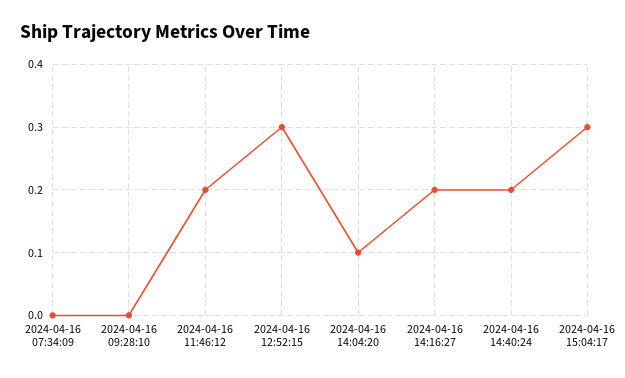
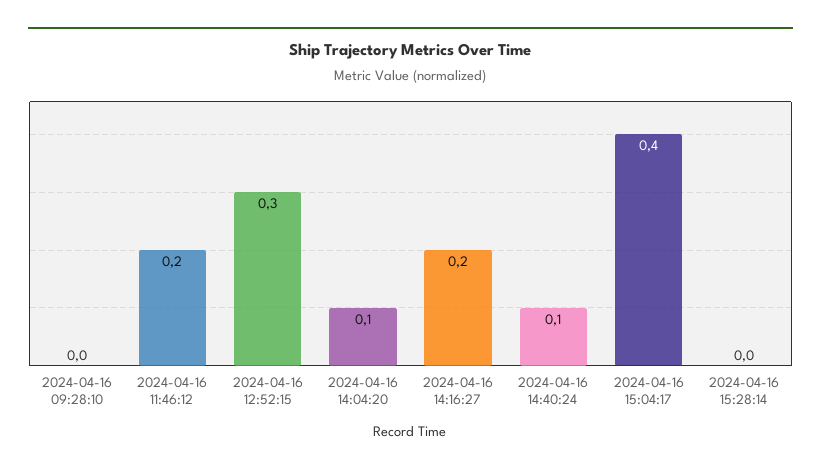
2024-04-16 07:34:09: 0 -> none
2024-04-16 14:40:24: 0.2 -> 0.1
2024-04-16 15:04:17: 0.3 -> 0.4
2024-04-16 15:28:14: none -> 0

